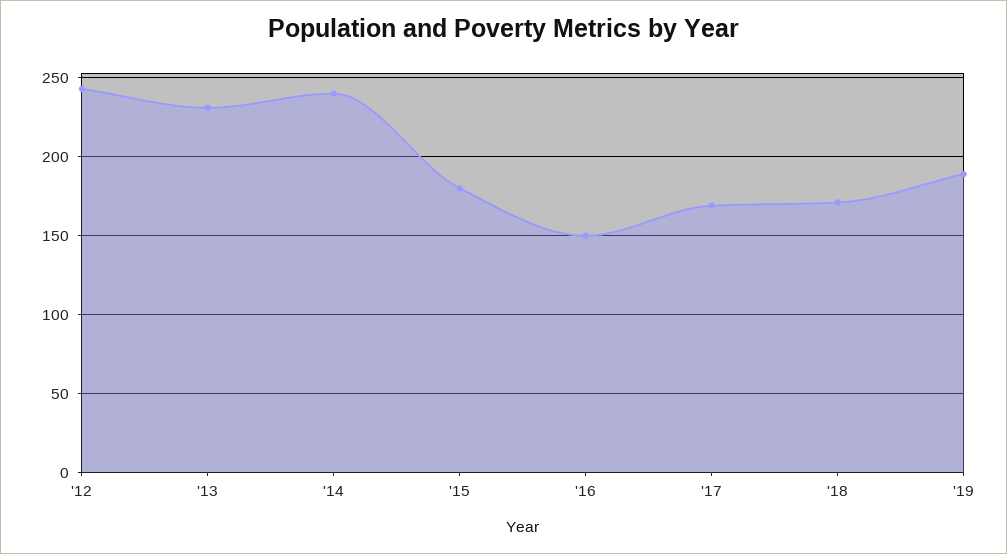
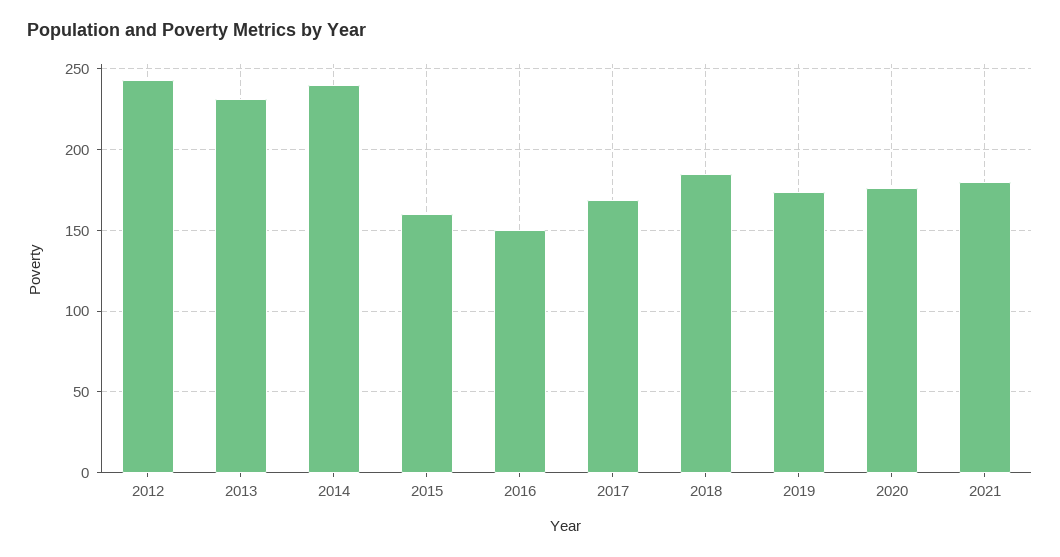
'15: 180 -> 160
'18: 170 -> 185
'19: 190 -> 175
2020: none -> 175
2021: none -> 180

